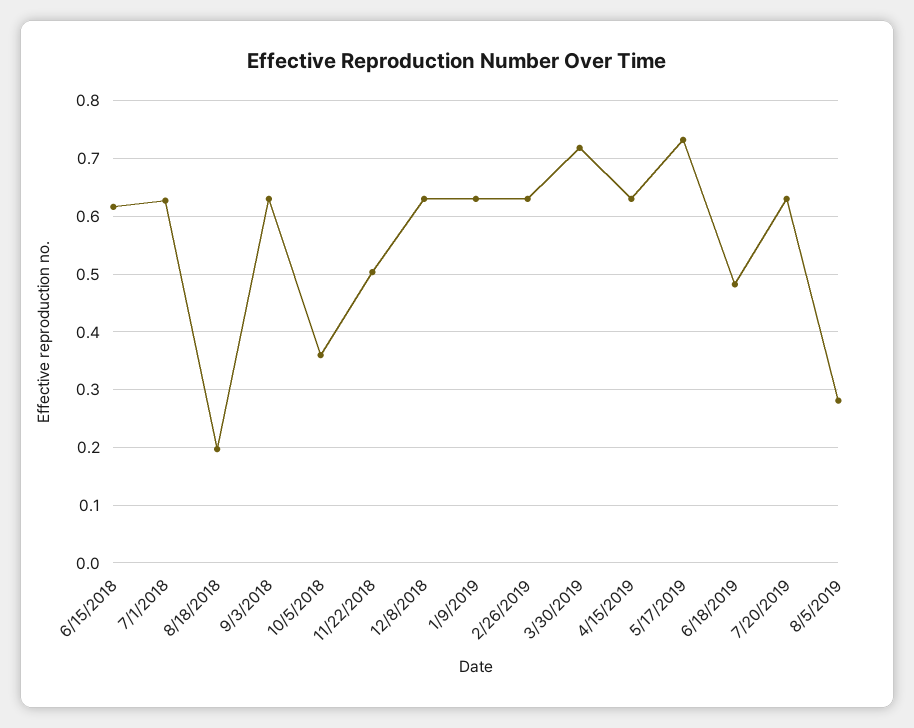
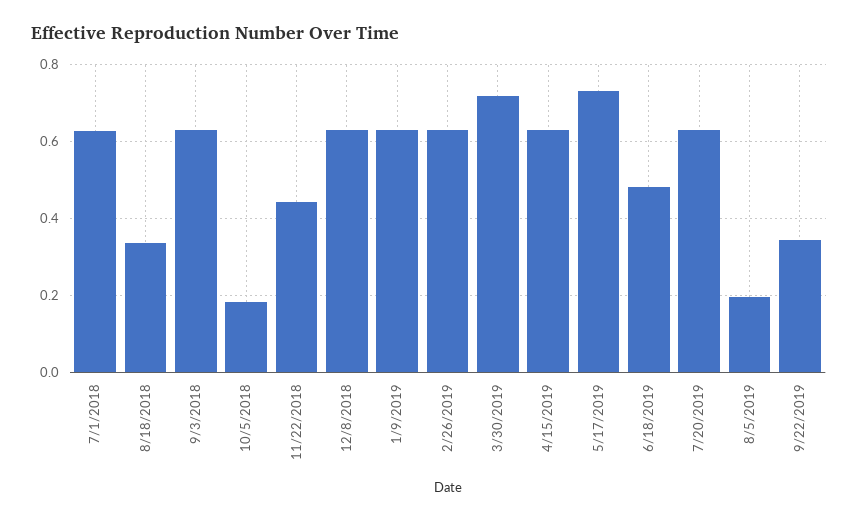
6/15/2018: 0.62 -> none
8/18/2018: 0.2 -> 0.34
10/5/2018: 0.36 -> 0.18
11/22/2018: 0.5 -> 0.44
8/5/2019: 0.28 -> 0.2
9/22/2019: none -> 0.34

